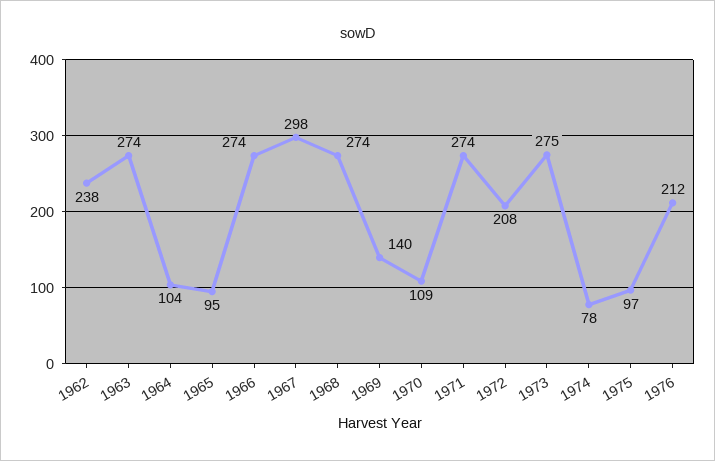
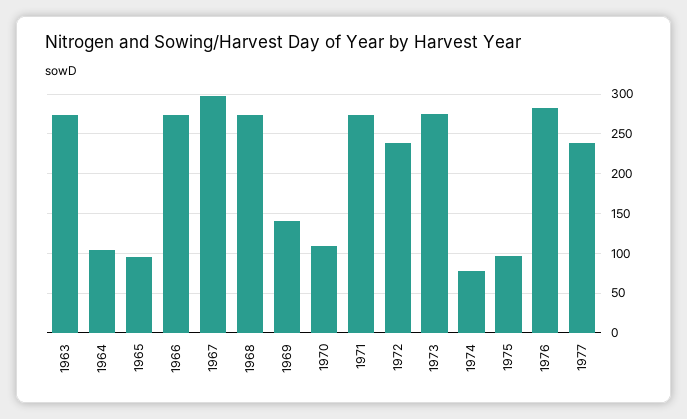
1962: 238 -> none
1972: 208 -> 240
1976: 212 -> 280
1977: none -> 240

